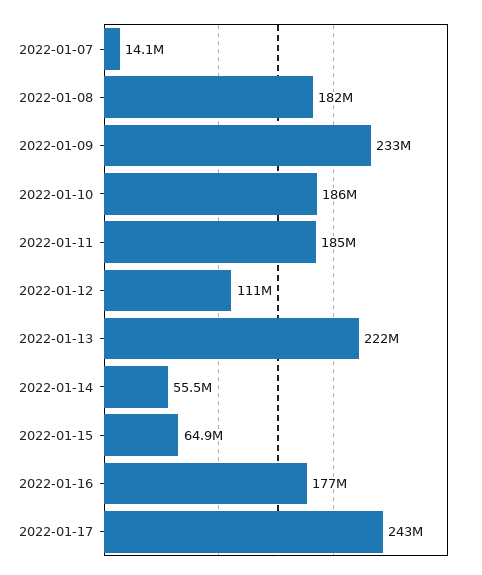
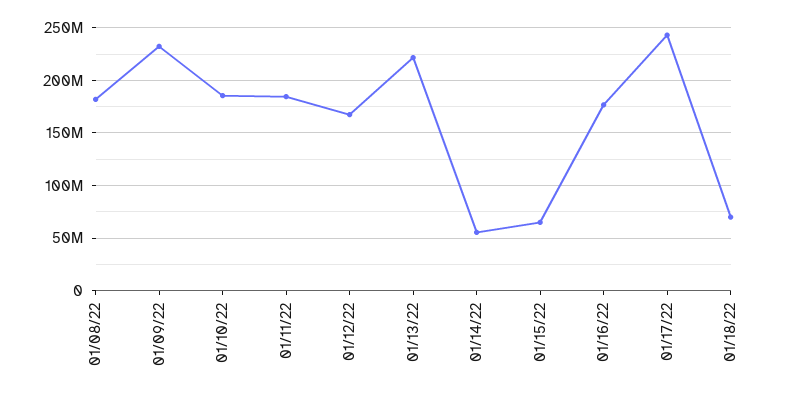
2022-01-07: 14100000 -> none
2022-01-12: 111000000 -> 170000000
01/18/22: none -> 70000000

